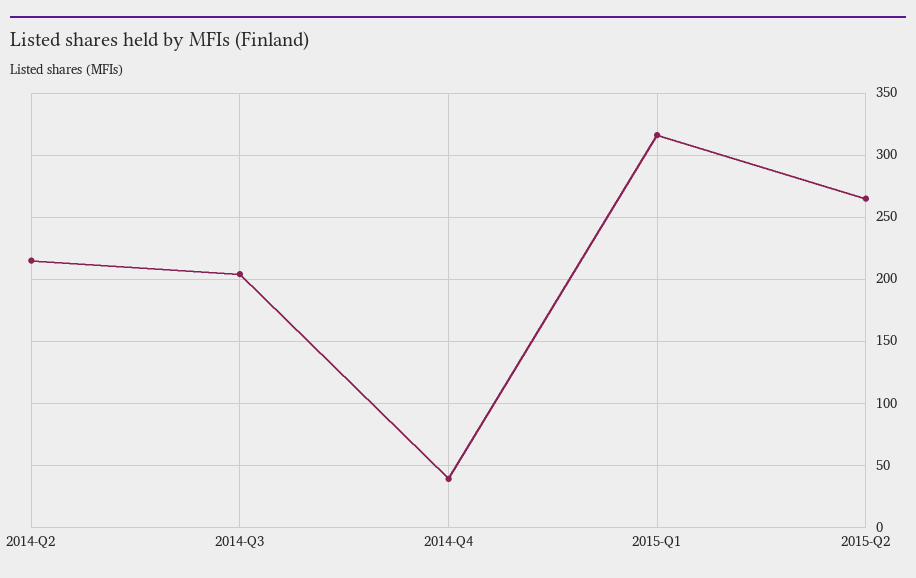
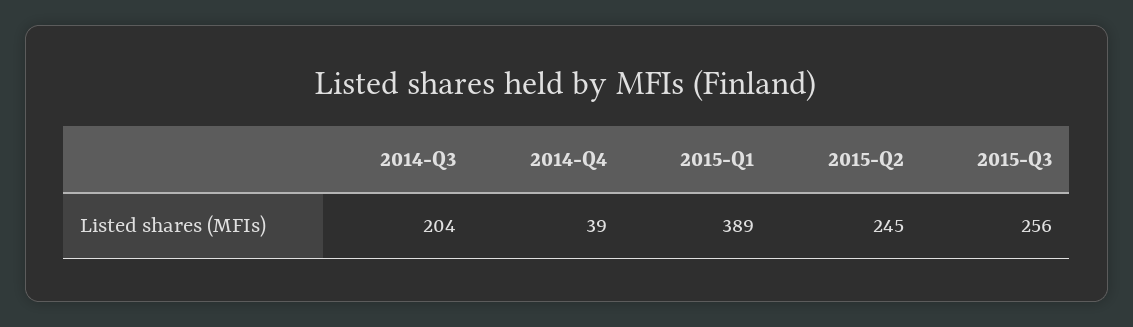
2014-Q2: 215 -> none
2015-Q1: 315 -> 389
2015-Q2: 265 -> 245
2015-Q3: none -> 256

